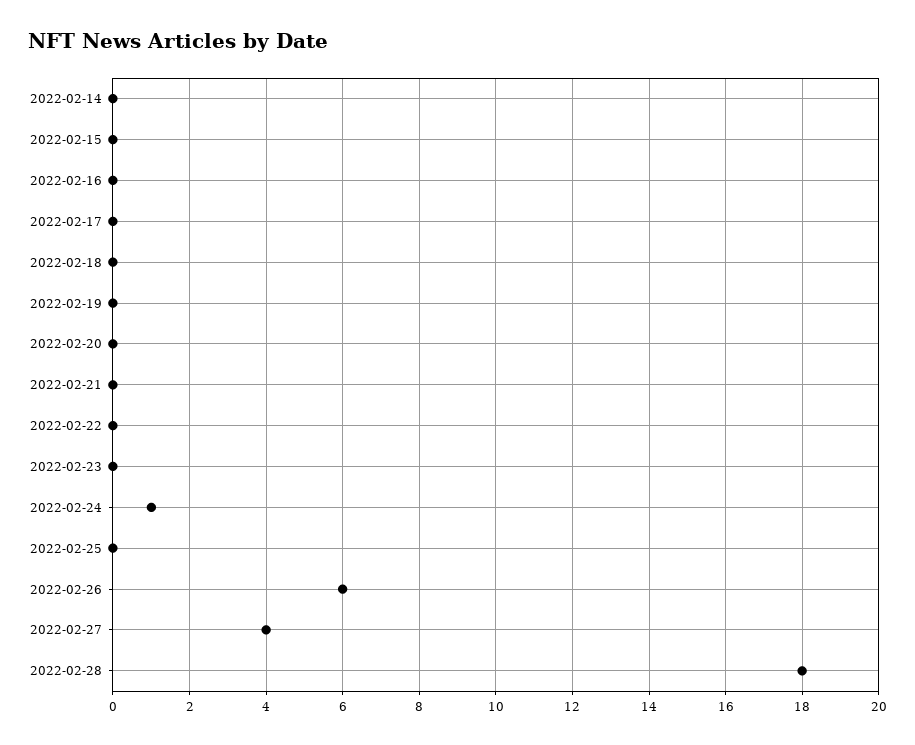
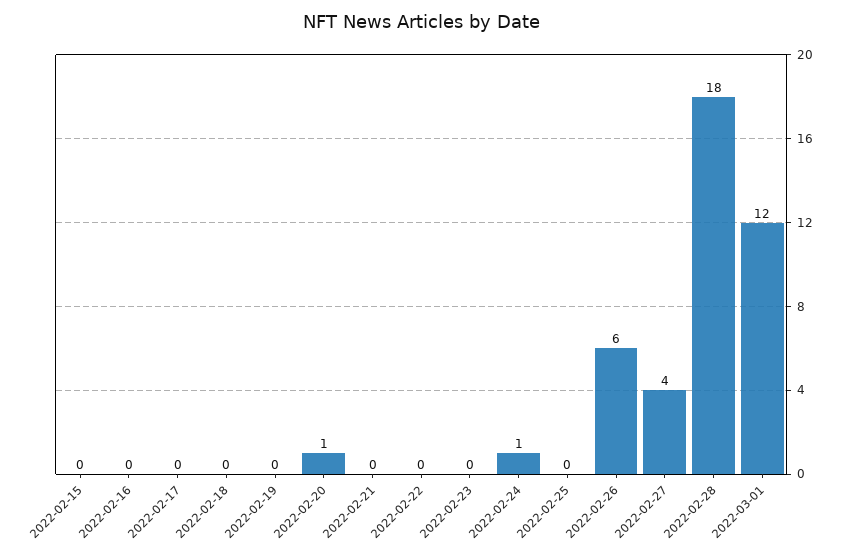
2022-02-14: 0 -> none
2022-02-20: 0 -> 1
2022-03-01: none -> 12

